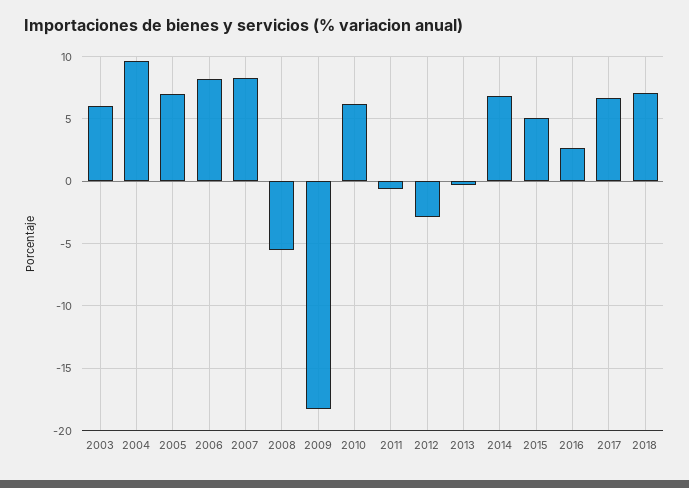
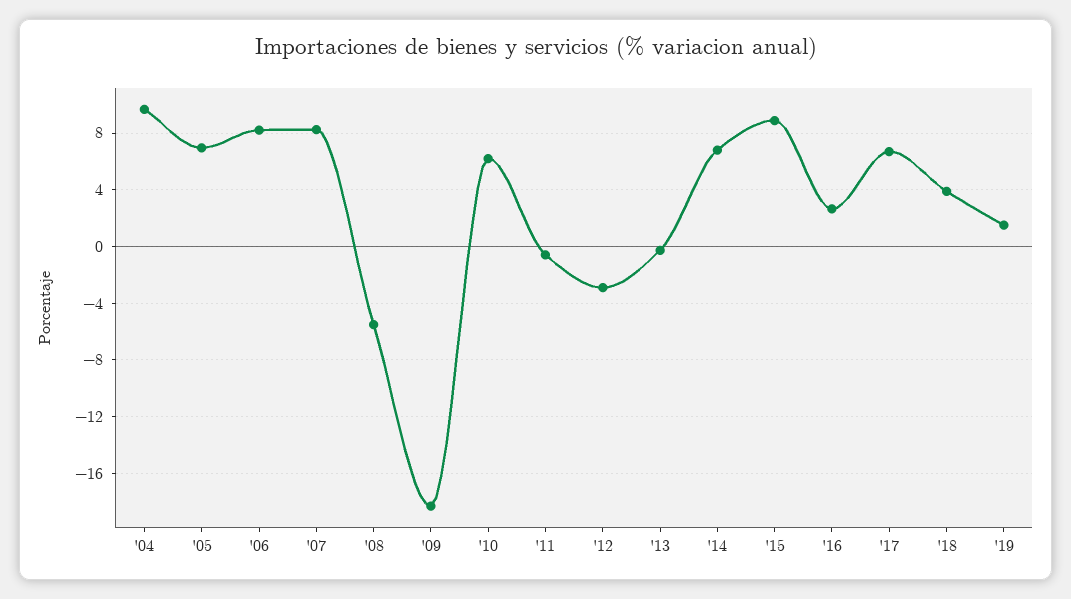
2003: 6 -> none
2015: 5 -> 9
2018: 7 -> 4
'19: none -> 1.5

